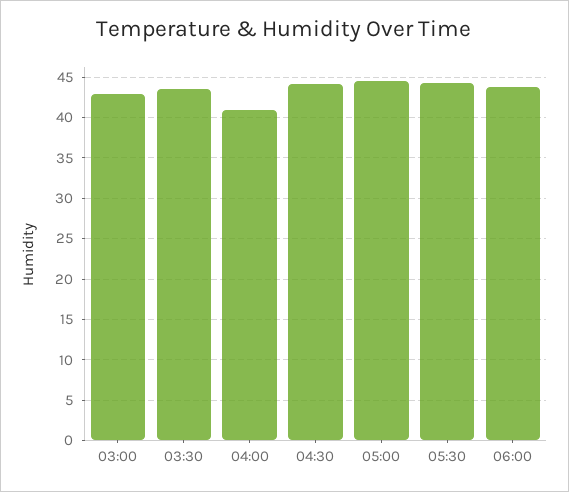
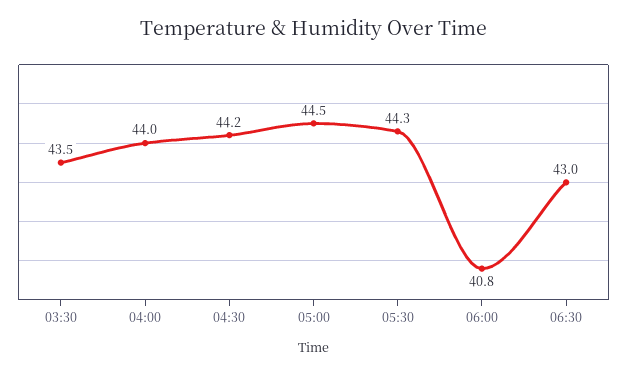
03:00: 43 -> none
04:00: 41 -> 44
06:00: 44 -> 40.8
06:30: none -> 43

